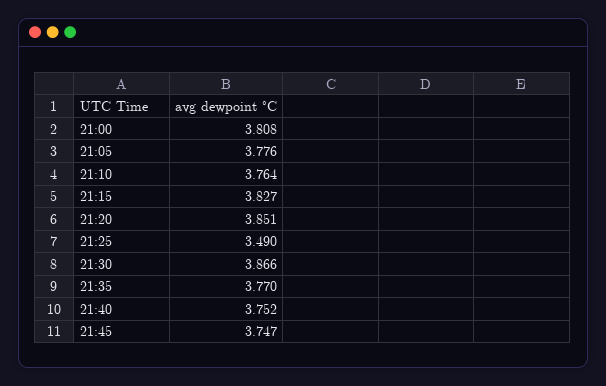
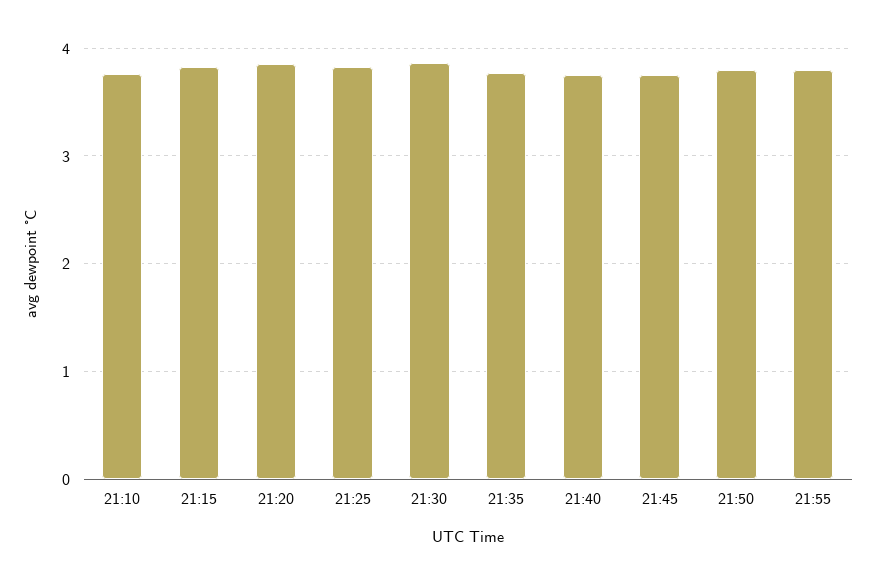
21:00: 3.808 -> none
21:05: 3.776 -> none
21:25: 3.49 -> 3.8
21:50: none -> 3.8
21:55: none -> 3.8

